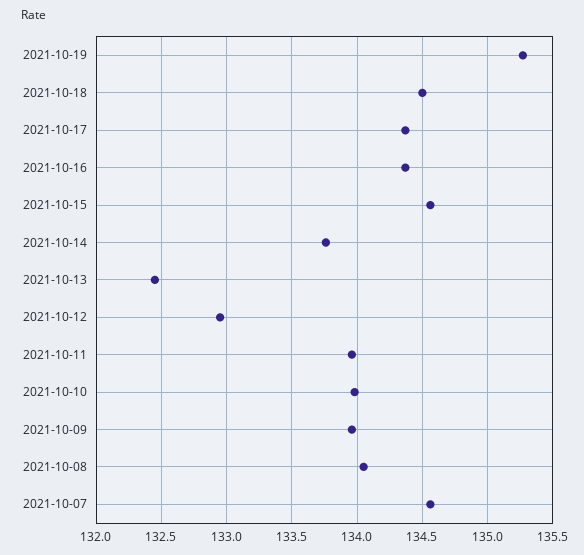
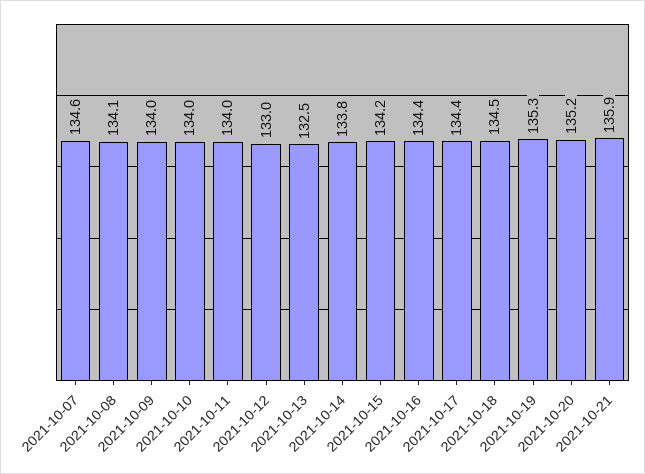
2021-10-15: 134.55 -> 134.2
2021-10-20: none -> 135.2
2021-10-21: none -> 135.9

